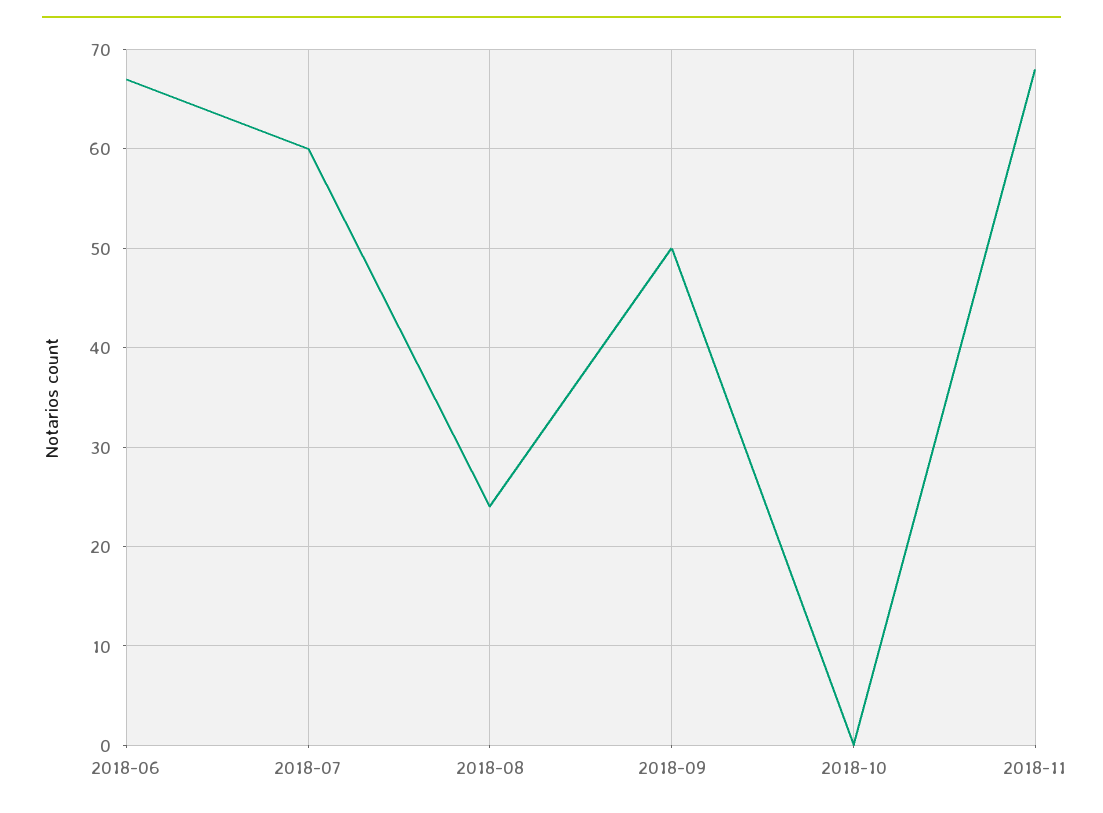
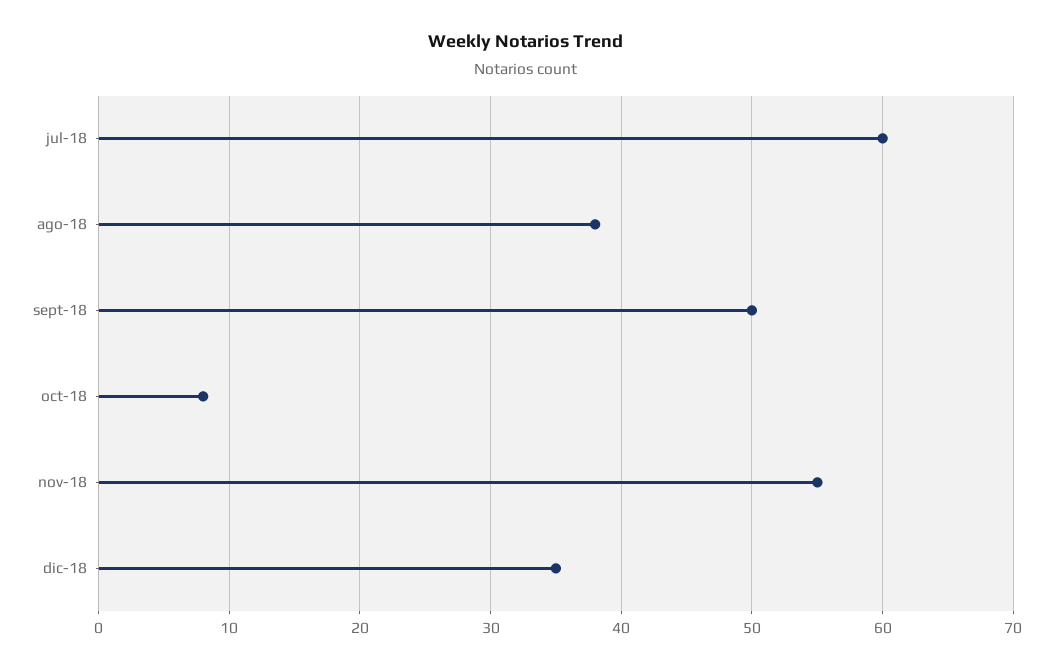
2018-06: 67 -> none
2018-08: 24 -> 38
2018-10: 0 -> 8
2018-11: 68 -> 55
dic-18: none -> 35

